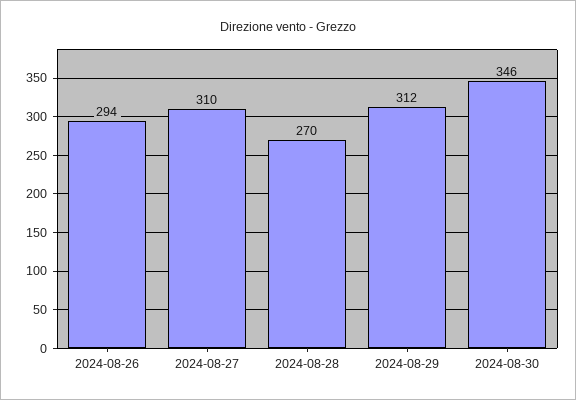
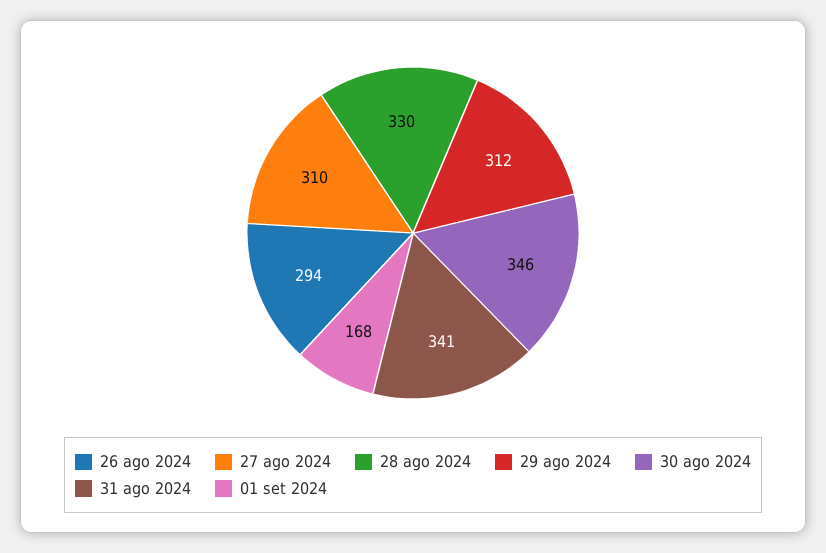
2024-08-28: 270 -> 330
31 ago 2024: none -> 341
01 set 2024: none -> 168

